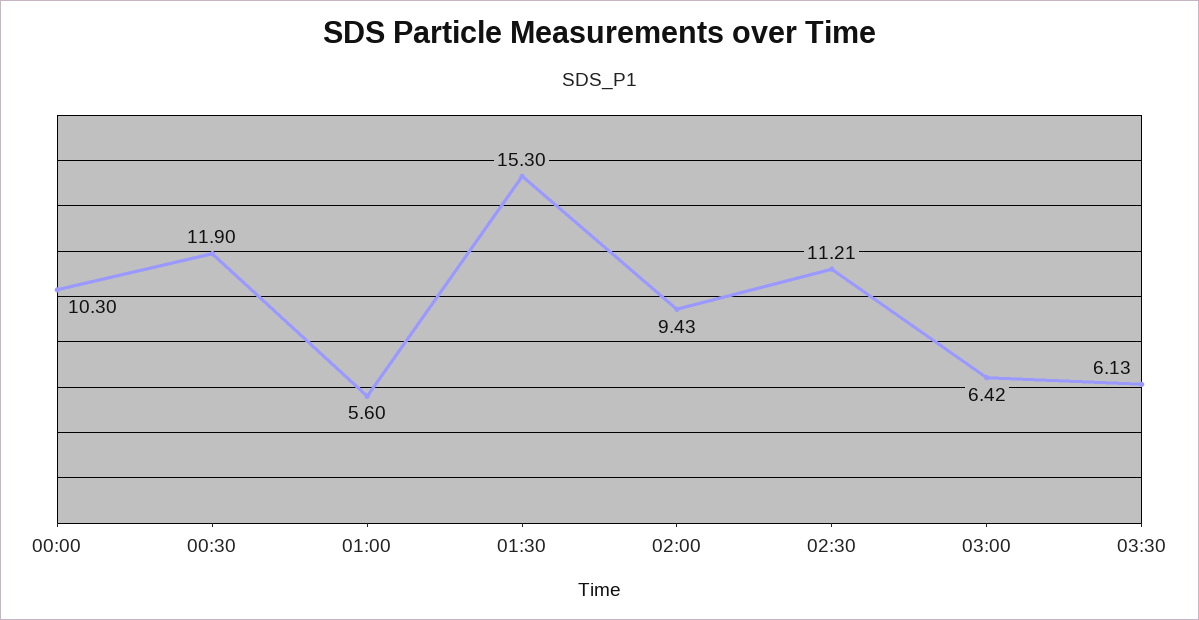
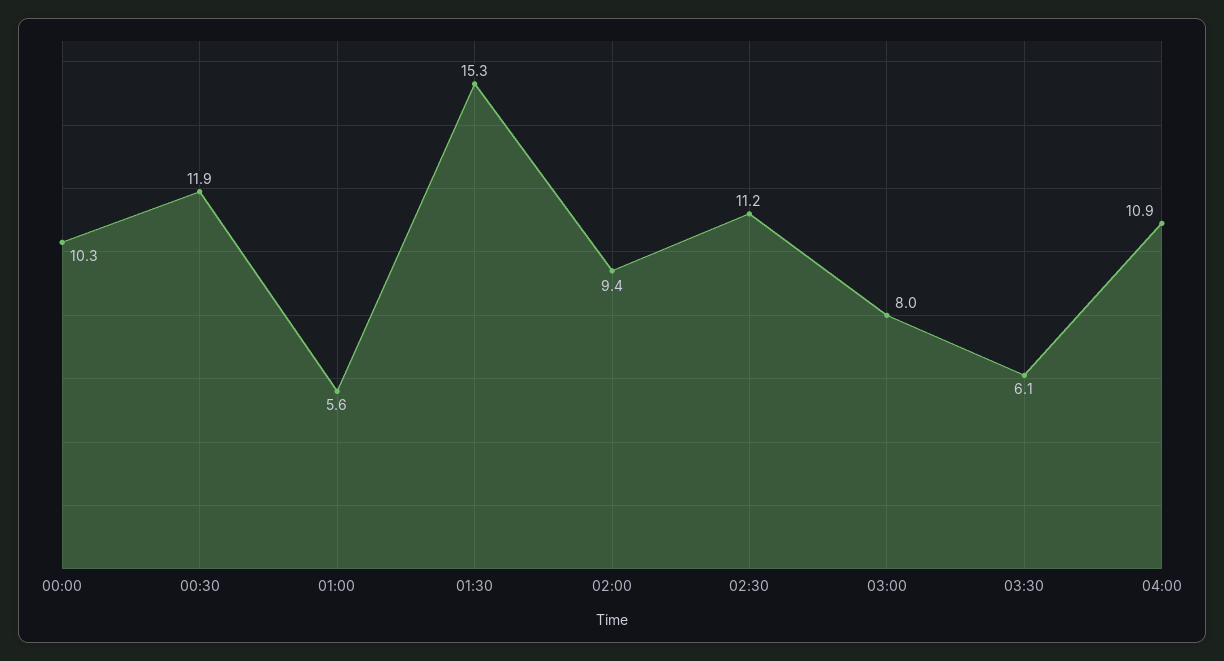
03:00: 6.42 -> 8
04:00: none -> 10.9

